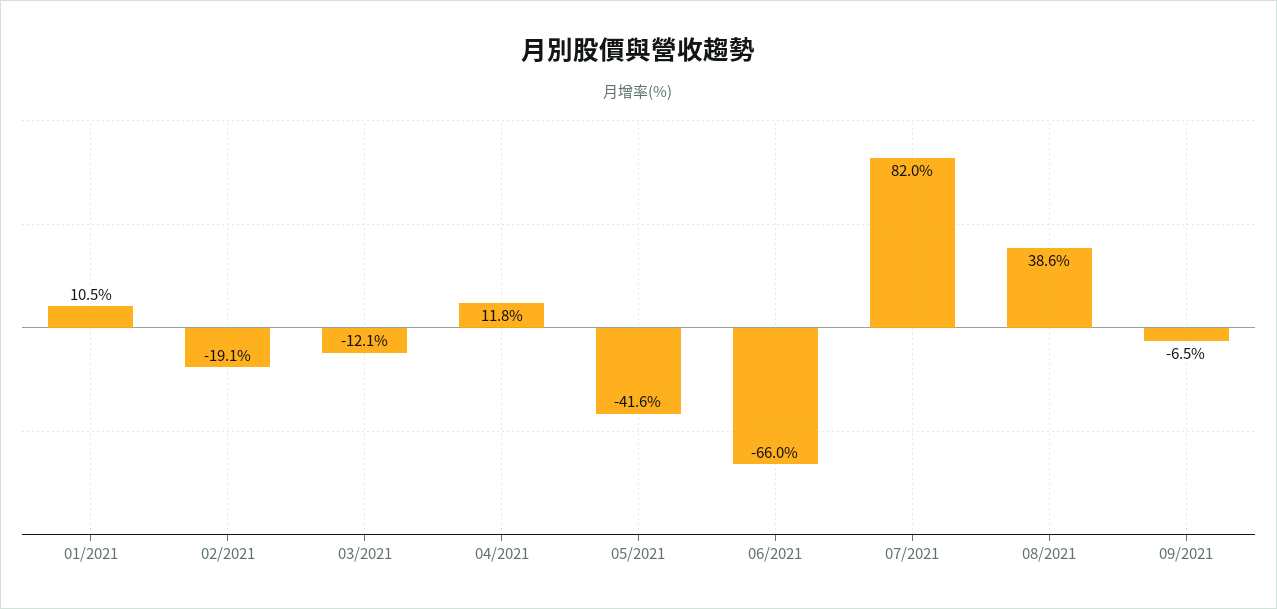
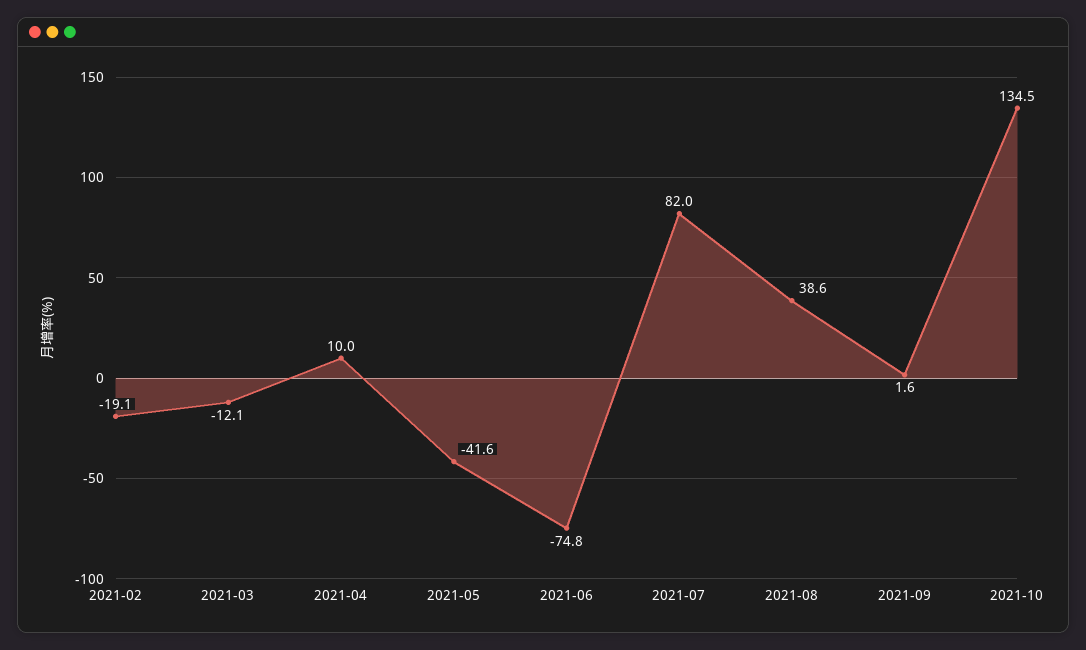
01/2021: 10.5 -> none
04/2021: 11.8 -> 10
06/2021: -66 -> -74.8
09/2021: -6.5 -> 1.6
2021-10: none -> 134.5

